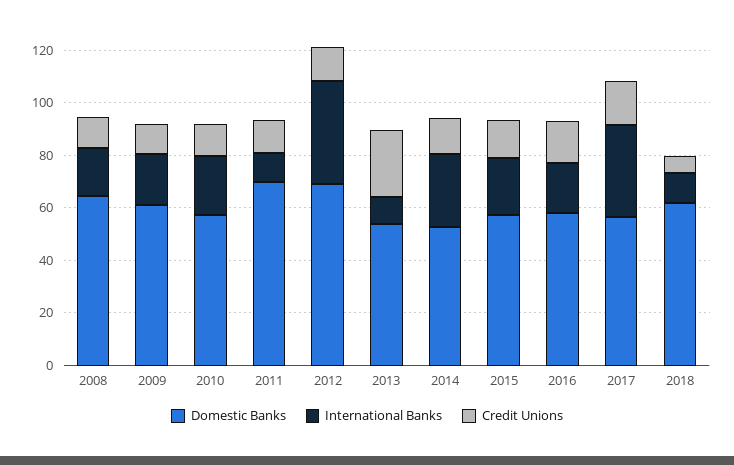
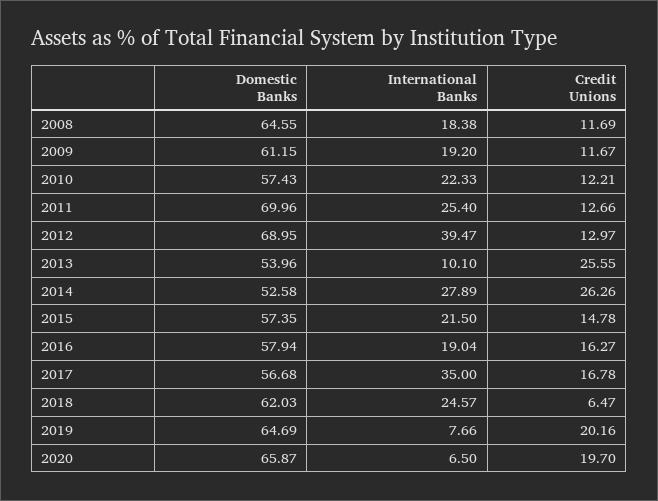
International Banks, 2011: 10 -> 25.4
Credit Unions, 2014: 15 -> 26.26
International Banks, 2018: 10 -> 24.57
Domestic Banks, 2019: none -> 64.69
International Banks, 2019: none -> 7.66
Credit Unions, 2019: none -> 20.16
Domestic Banks, 2020: none -> 65.87
International Banks, 2020: none -> 6.5
Credit Unions, 2020: none -> 19.7

